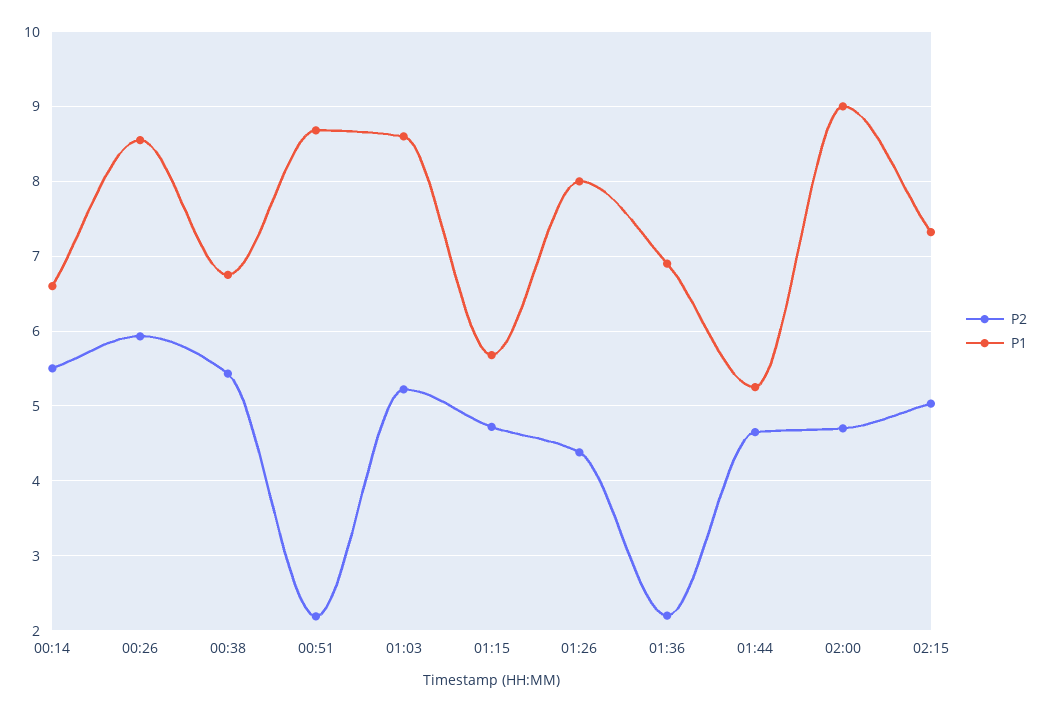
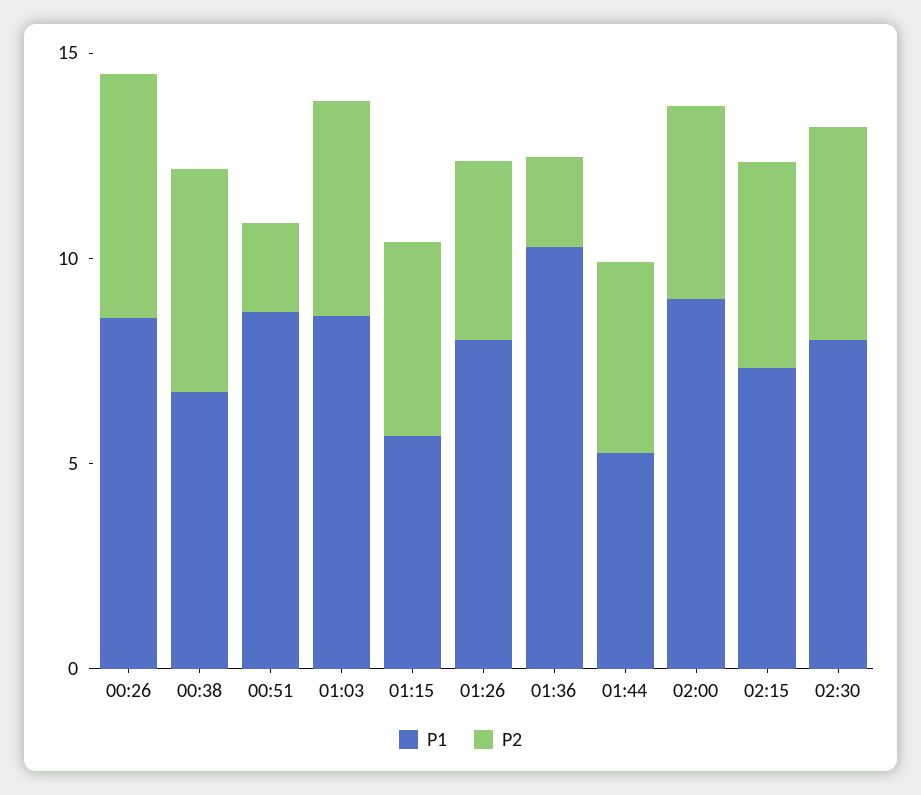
P2, 00:14: 5.5 -> none
P1, 00:14: 6.6 -> none
P1, 01:36: 6.9 -> 10
P1, 02:30: none -> 8
P2, 02:30: none -> 5

